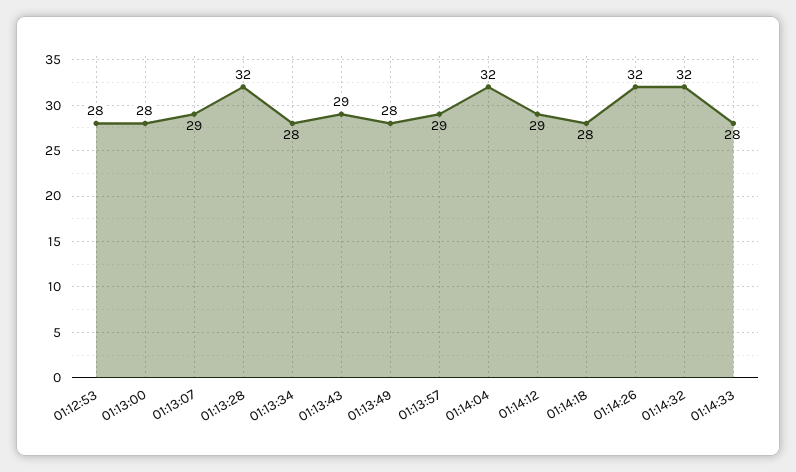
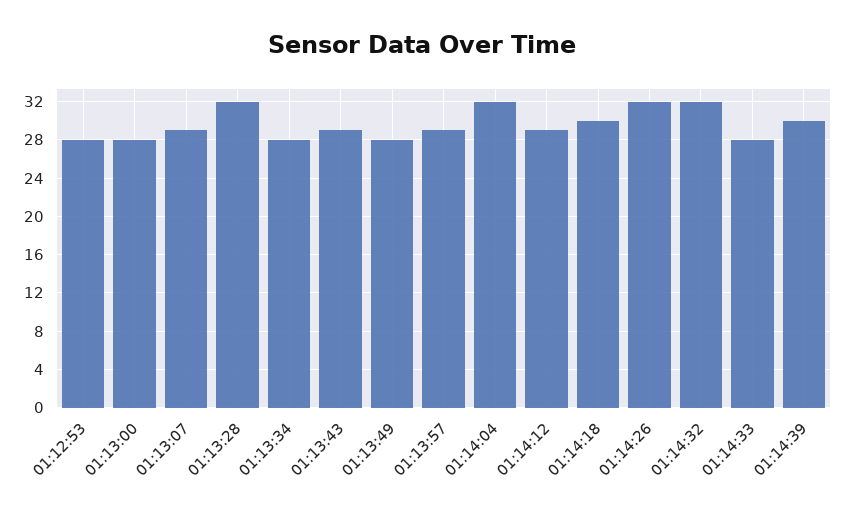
01:14:18: 28 -> 30
01:14:39: none -> 30

